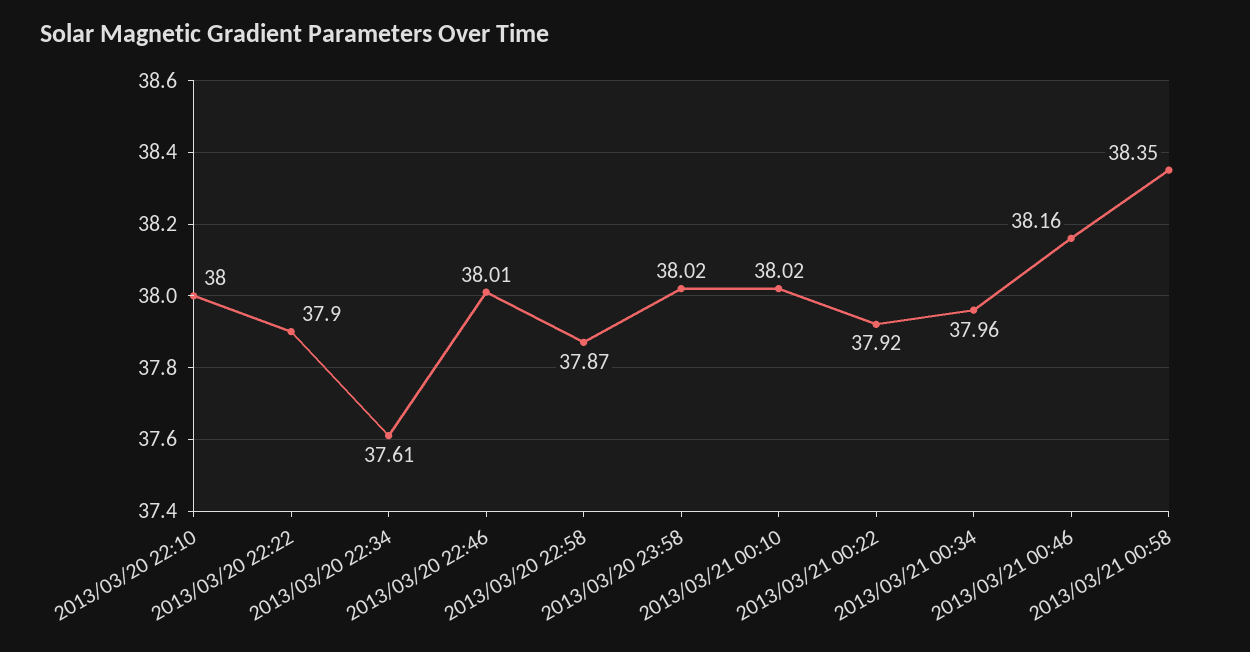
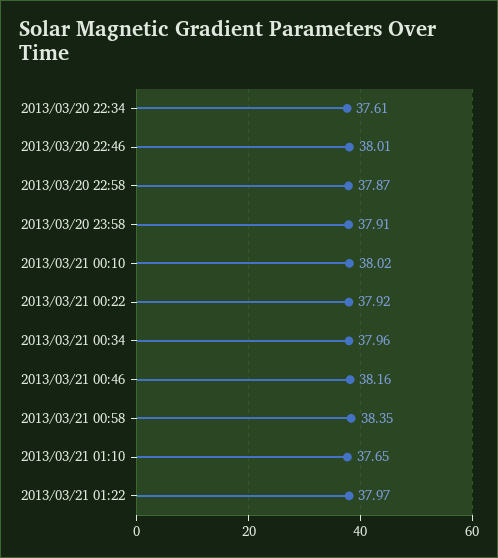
2013/03/20 22:10: 38 -> none
2013/03/20 22:22: 37.9 -> none
2013/03/20 23:58: 38.02 -> 37.91
2013/03/21 01:10: none -> 37.65
2013/03/21 01:22: none -> 37.97

